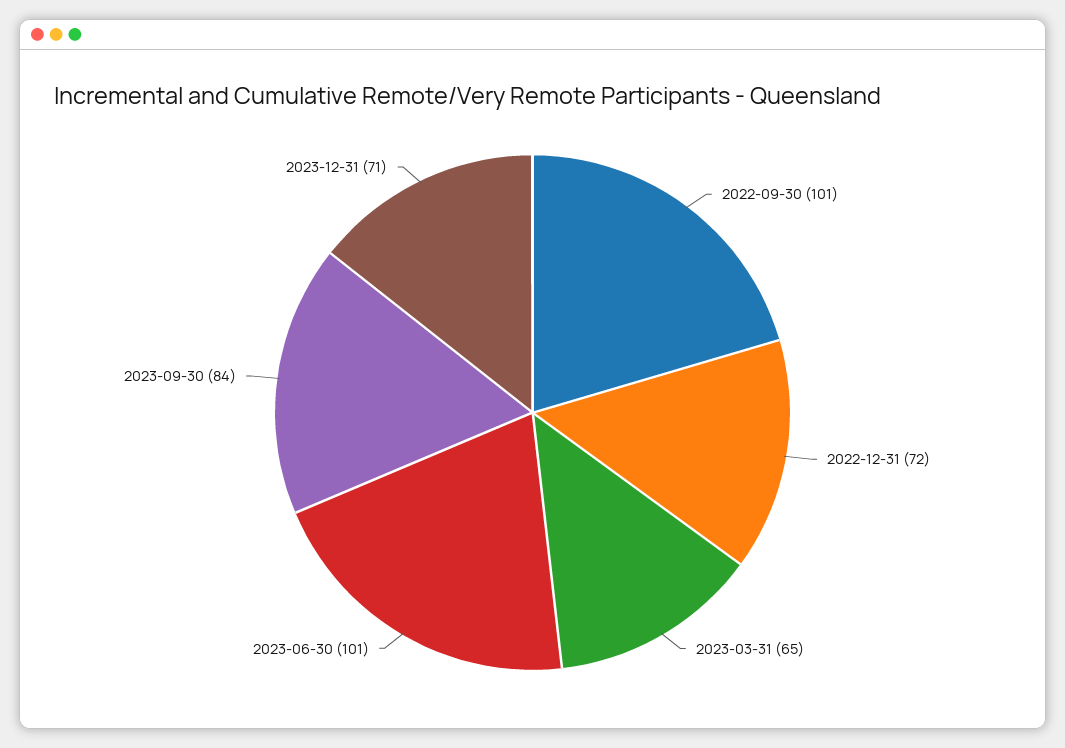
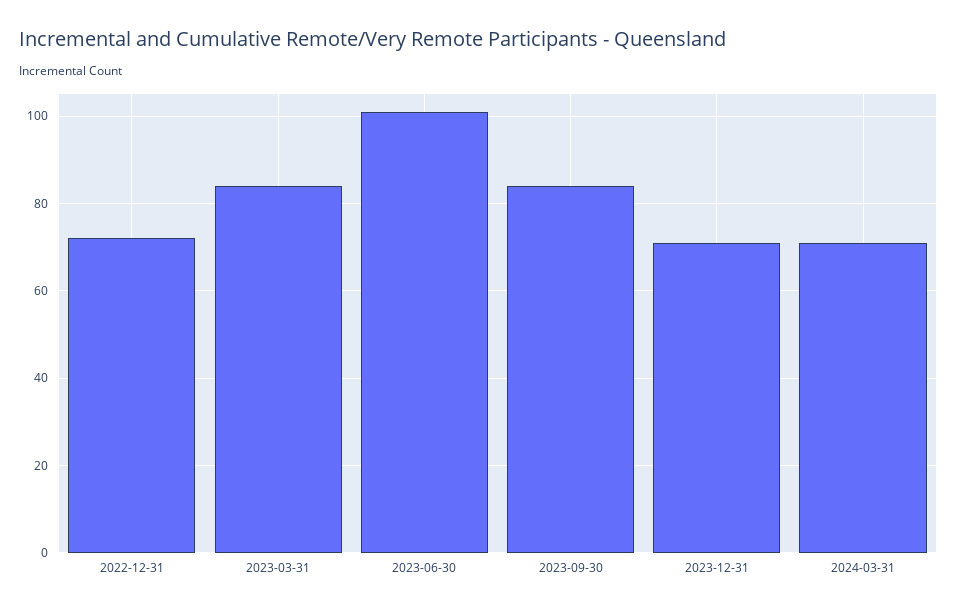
2022-09-30: 101 -> none
2023-03-31: 65 -> 85
2024-03-31: none -> 70

